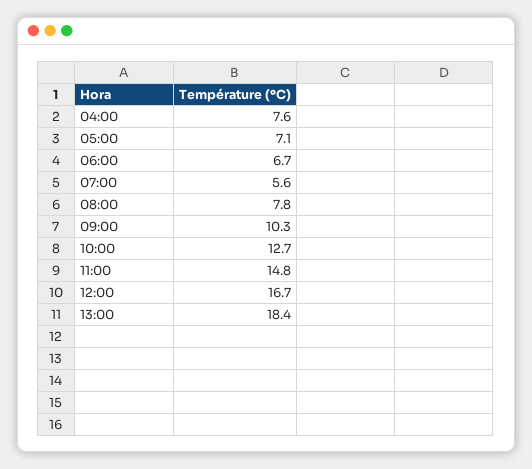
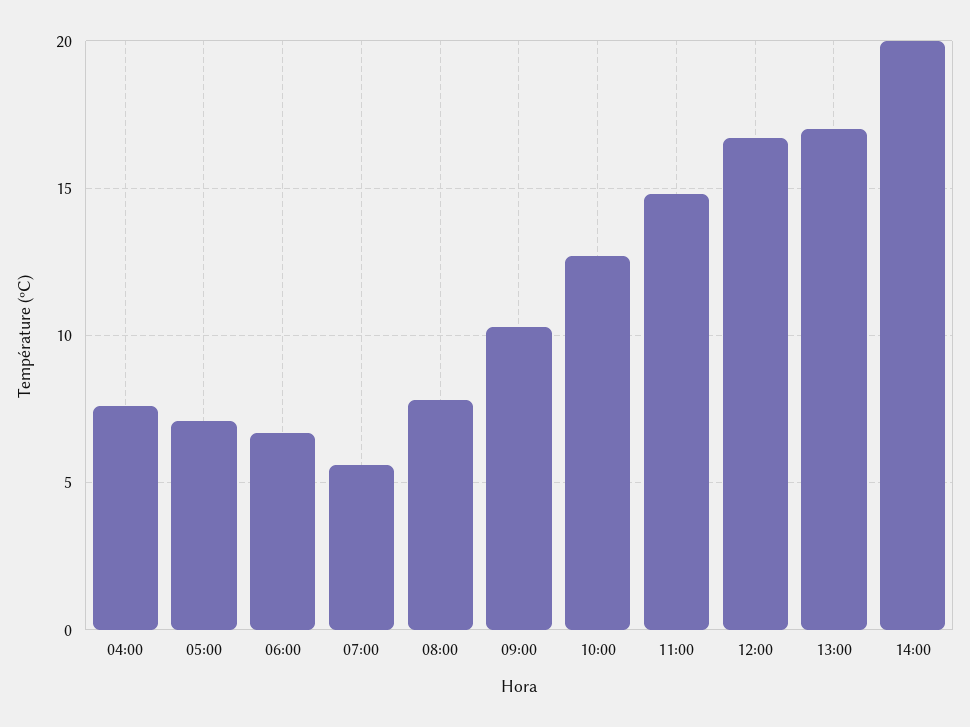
13:00: 18.4 -> 17
14:00: none -> 20

